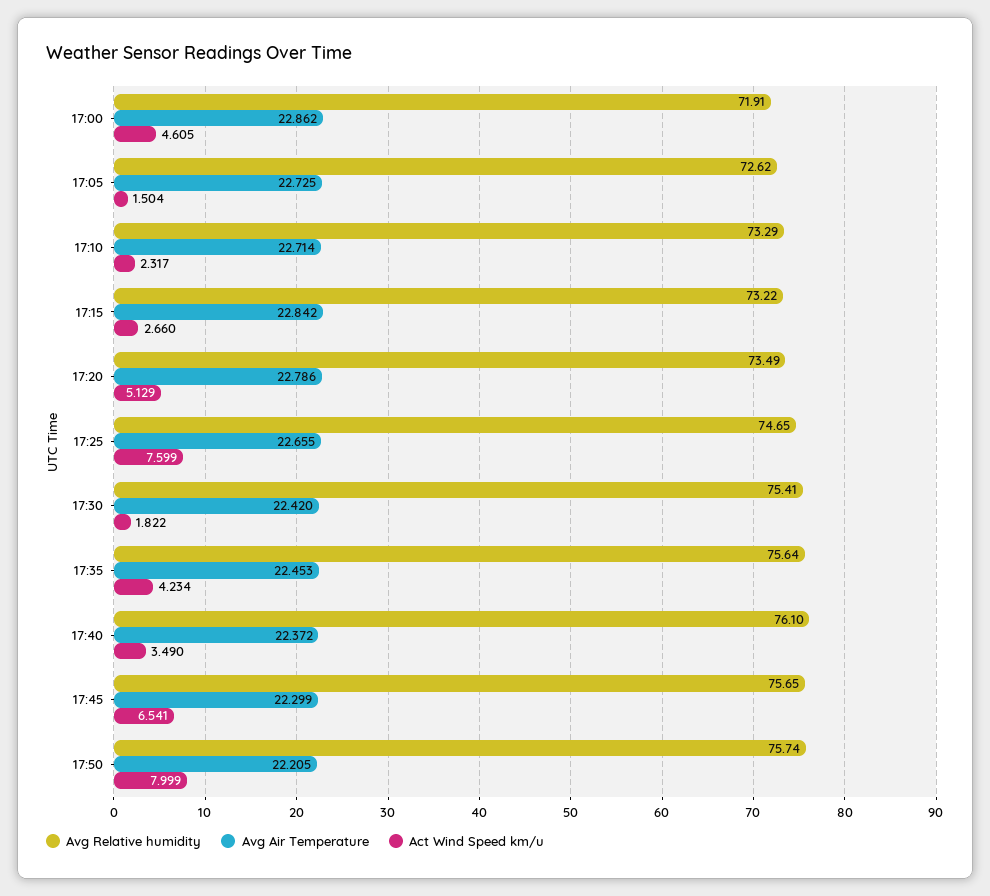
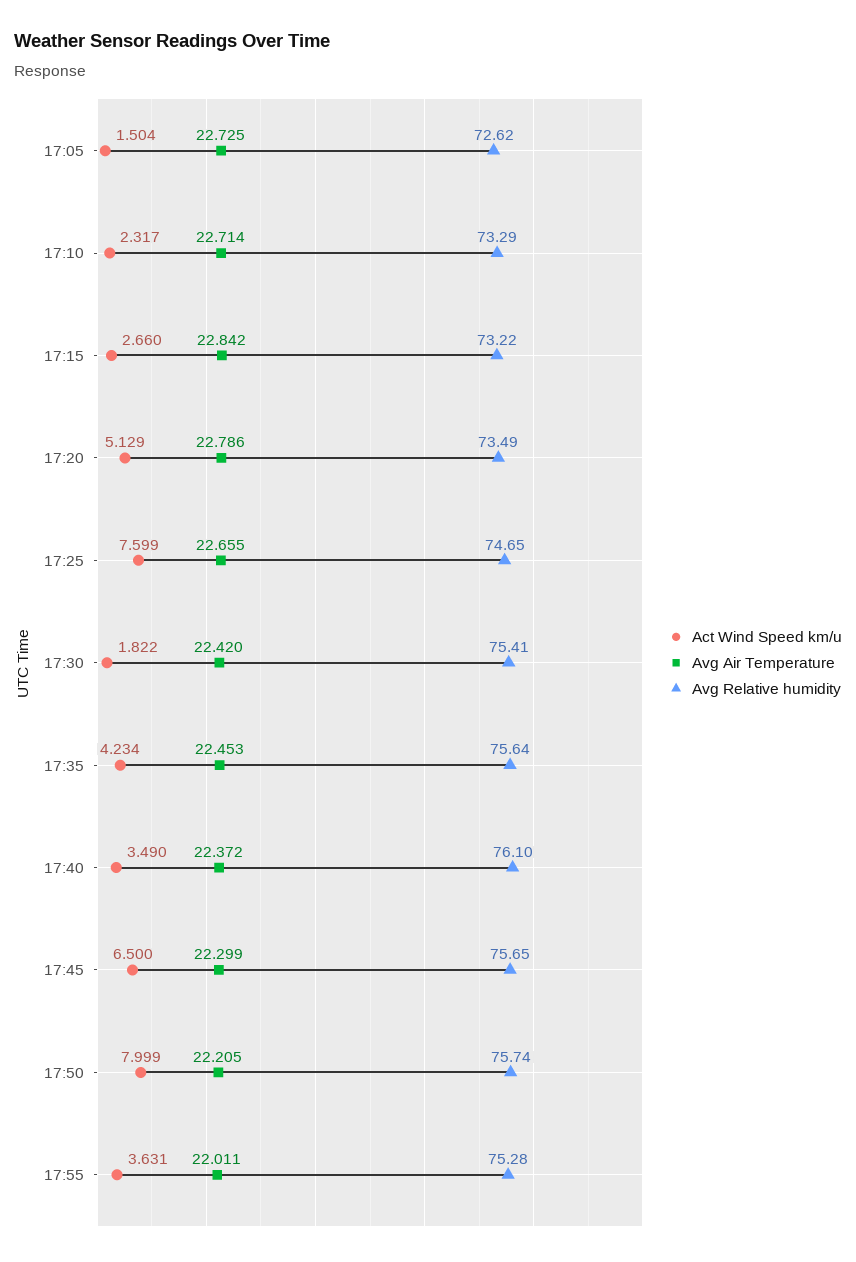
Avg Relative humidity, 17:00: 71.91 -> none
Avg Air Temperature, 17:00: 22.862 -> none
Act Wind Speed km/u, 17:00: 4.605 -> none
Act Wind Speed km/u, 17:45: 6.541 -> 6.5
Act Wind Speed km/u, 17:55: none -> 3.631
Avg Air Temperature, 17:55: none -> 22.011
Avg Relative humidity, 17:55: none -> 75.28

